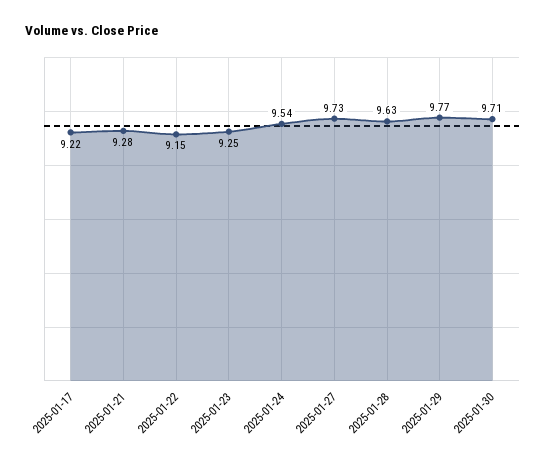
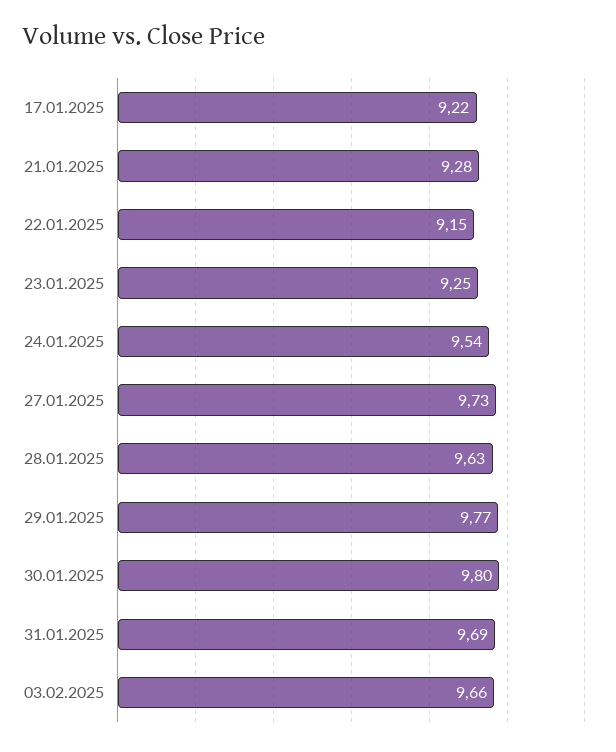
2025-01-30: 9.71 -> 9.8
31.01.2025: none -> 9.69
03.02.2025: none -> 9.66

